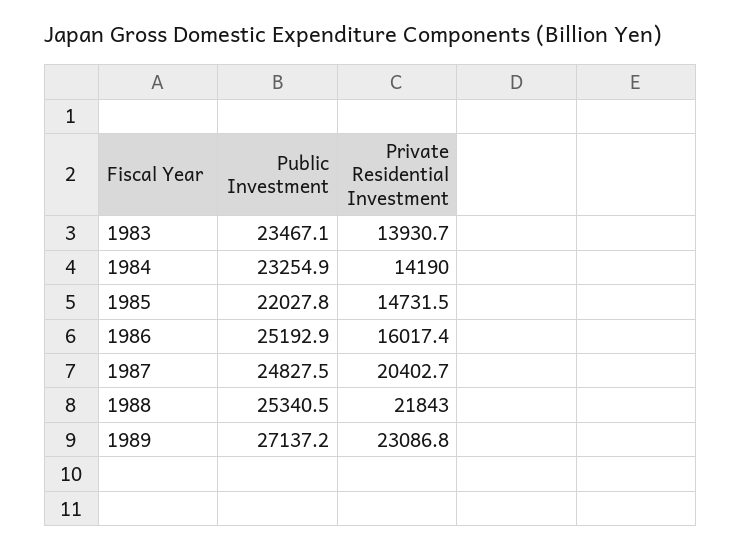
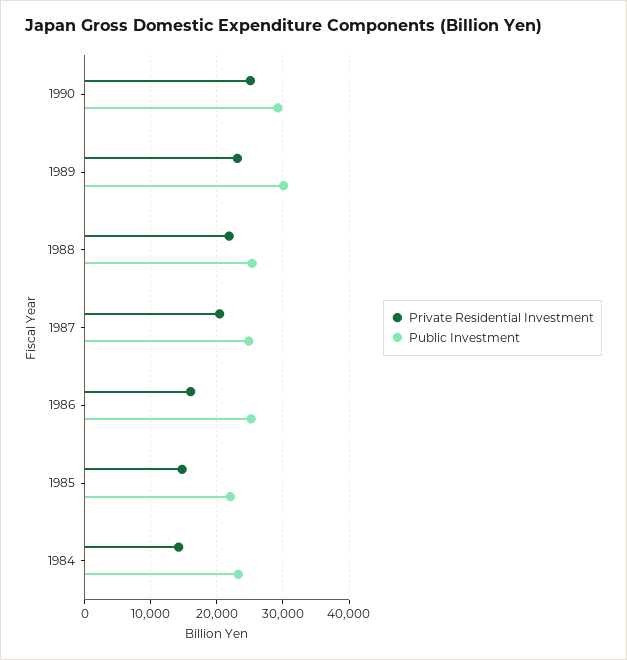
Public Investment, 1983: 23467.1 -> none
Private Residential Investment, 1983: 13930.7 -> none
Public Investment, 1989: 27137.2 -> 30000
Private Residential Investment, 1990: none -> 25000
Public Investment, 1990: none -> 29000

